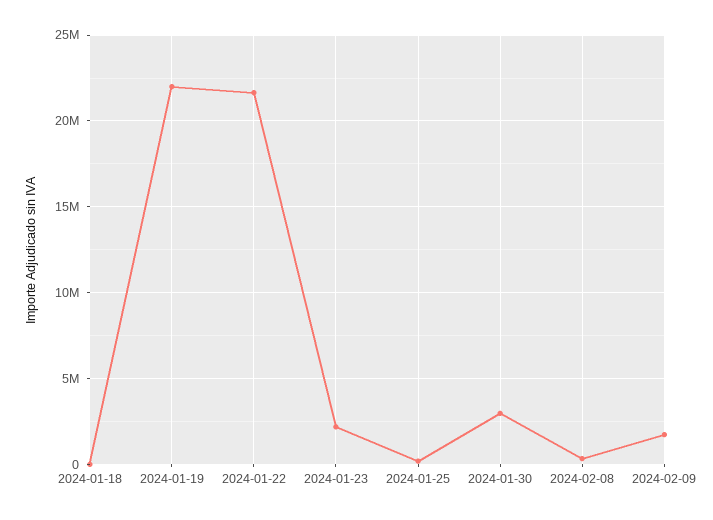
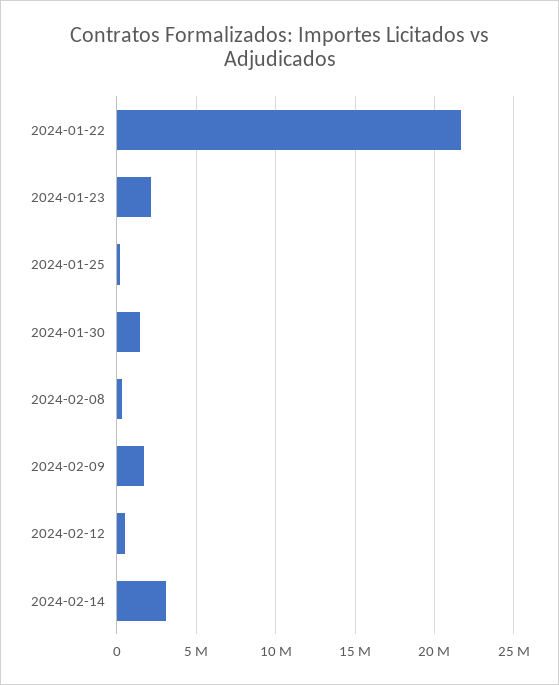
2024-01-18: 0 -> none
2024-01-19: 22000000 -> none
2024-01-30: 3000000 -> 1500000
2024-02-12: none -> 500000
2024-02-14: none -> 3000000

